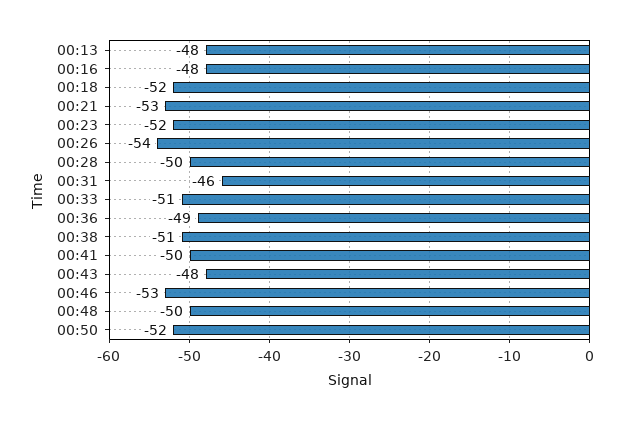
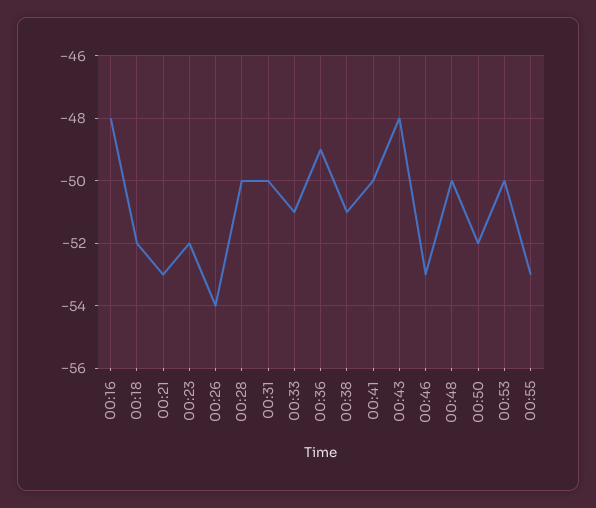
00:13: -48 -> none
00:31: -46 -> -50
00:53: none -> -50
00:55: none -> -53

